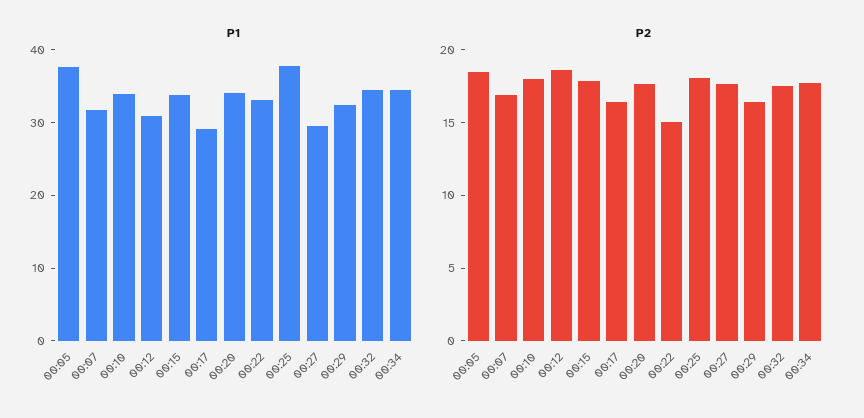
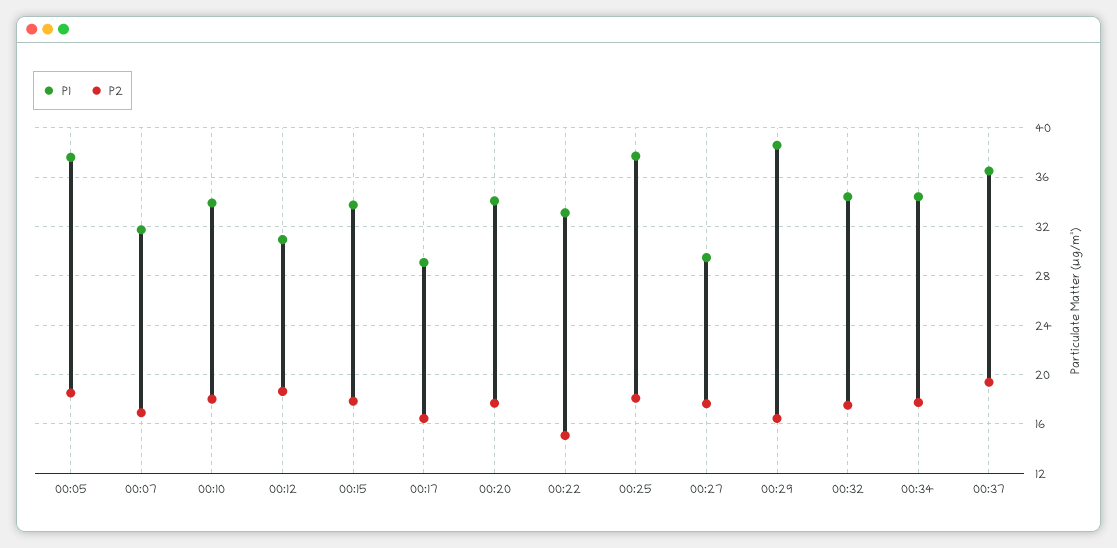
P1, 00:29: 32 -> 38.5
P1, 00:37: none -> 36.5
P2, 00:37: none -> 19.5

